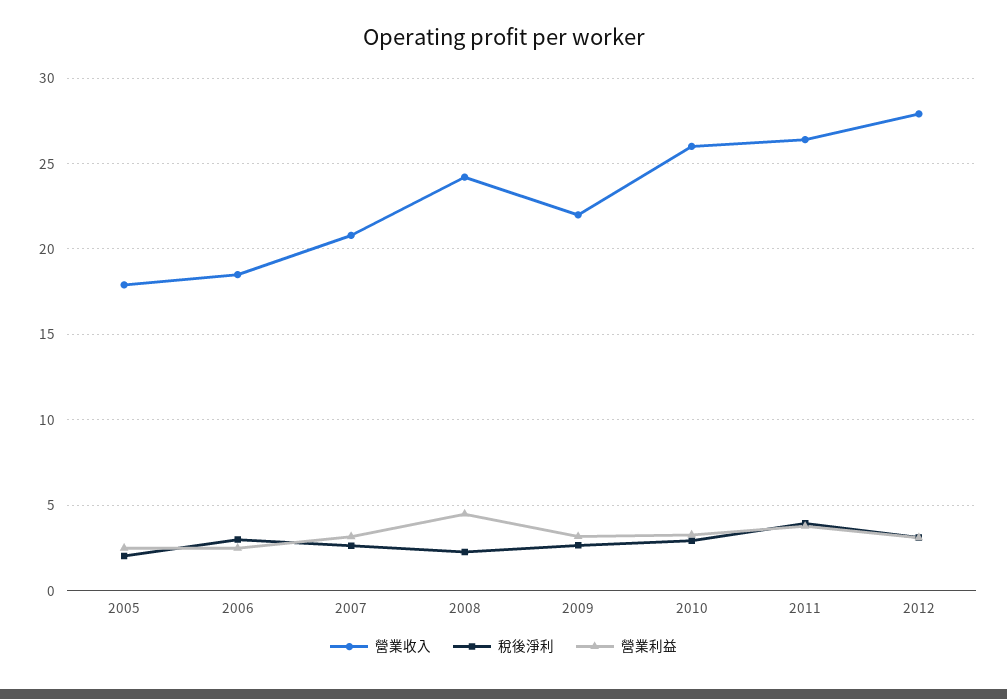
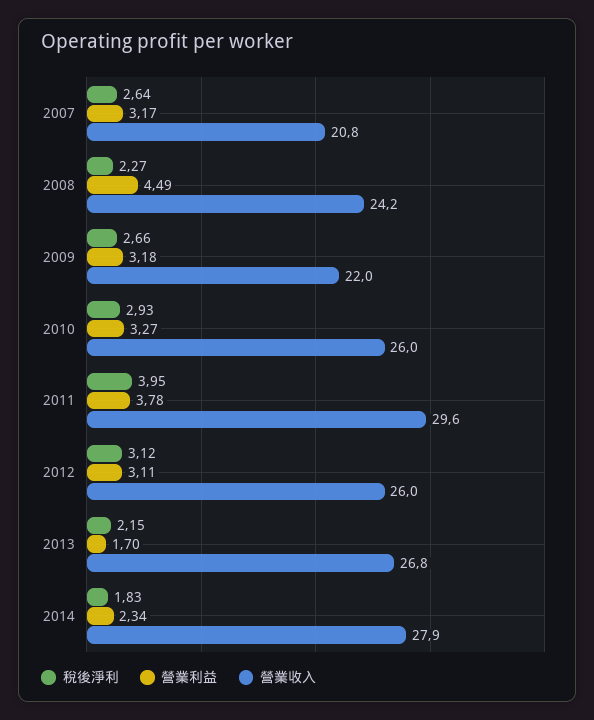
營業收入, 2005: 18 -> none
稅後淨利, 2005: 2 -> none
營業利益, 2005: 2.5 -> none
營業收入, 2006: 18.5 -> none
稅後淨利, 2006: 3 -> none
營業利益, 2006: 2.5 -> none
營業收入, 2011: 26.5 -> 29.6
營業收入, 2012: 28 -> 26
稅後淨利, 2013: none -> 2.15
營業利益, 2013: none -> 1.7
營業收入, 2013: none -> 26.8
稅後淨利, 2014: none -> 1.83
營業利益, 2014: none -> 2.34
營業收入, 2014: none -> 27.9

